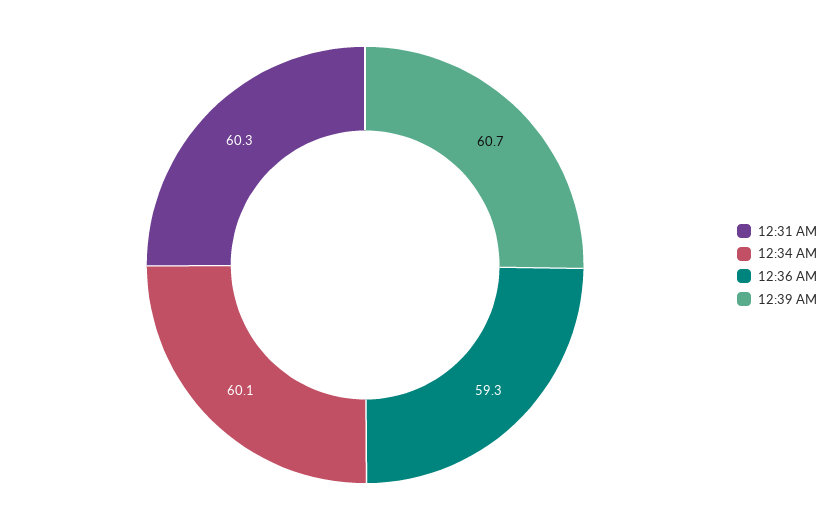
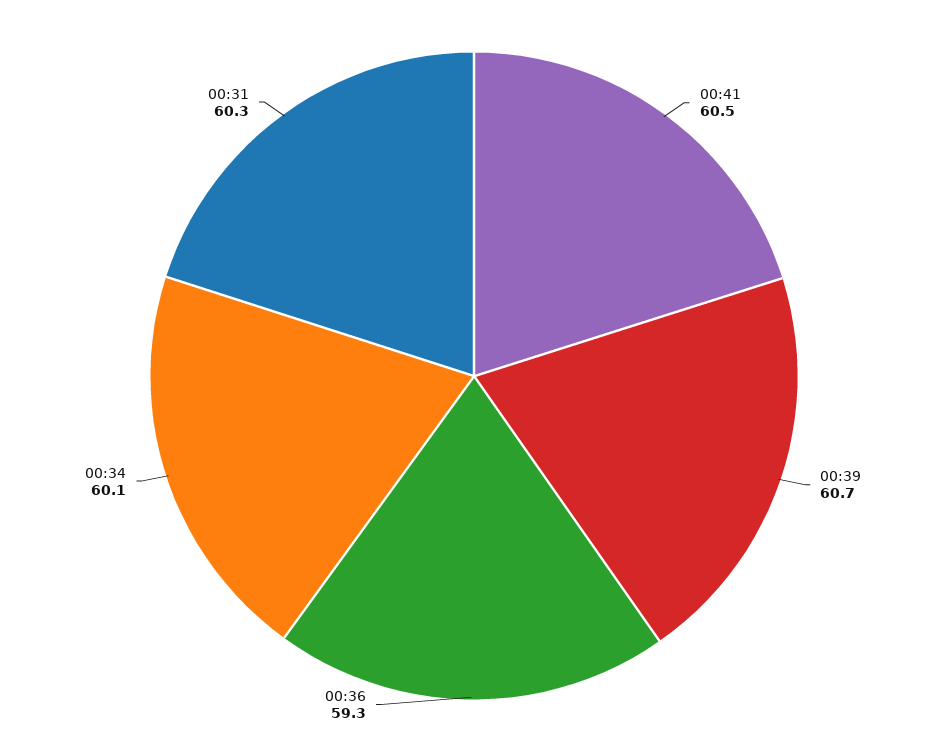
00:41: none -> 60.5

